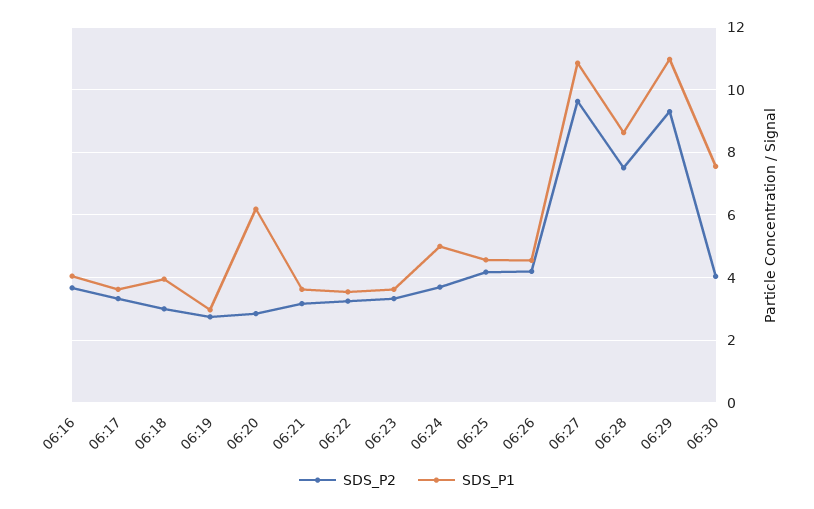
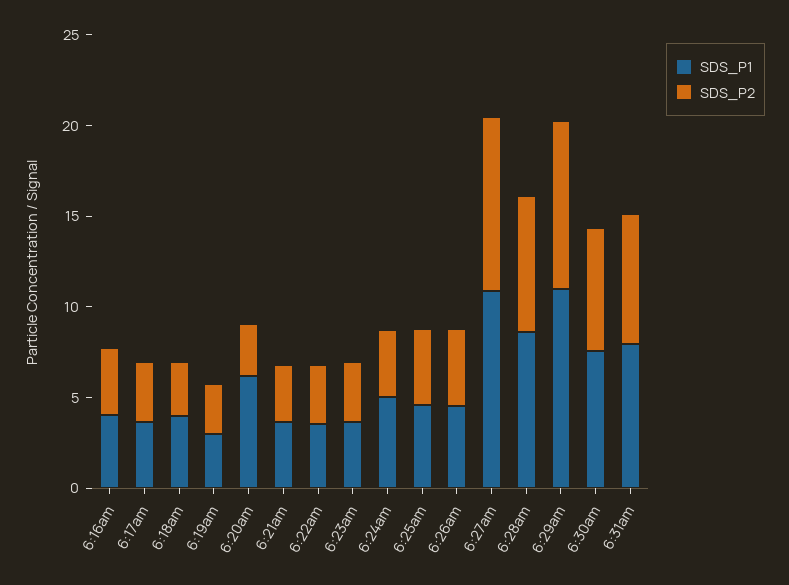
SDS_P2, 06:30: 4 -> 7
SDS_P1, 6:31am: none -> 8
SDS_P2, 6:31am: none -> 7

